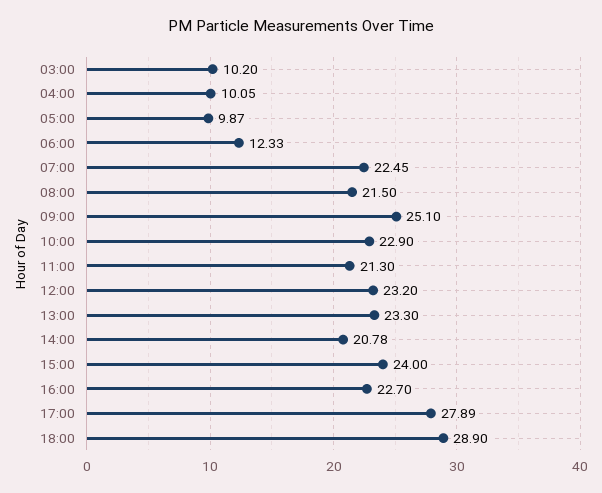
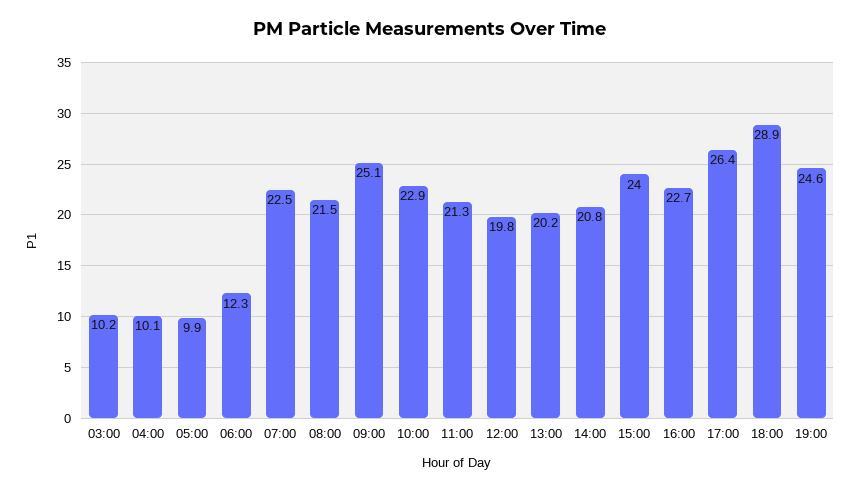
12:00: 23.2 -> 19.8
13:00: 23.3 -> 20.2
17:00: 27.89 -> 26.4
19:00: none -> 24.6

